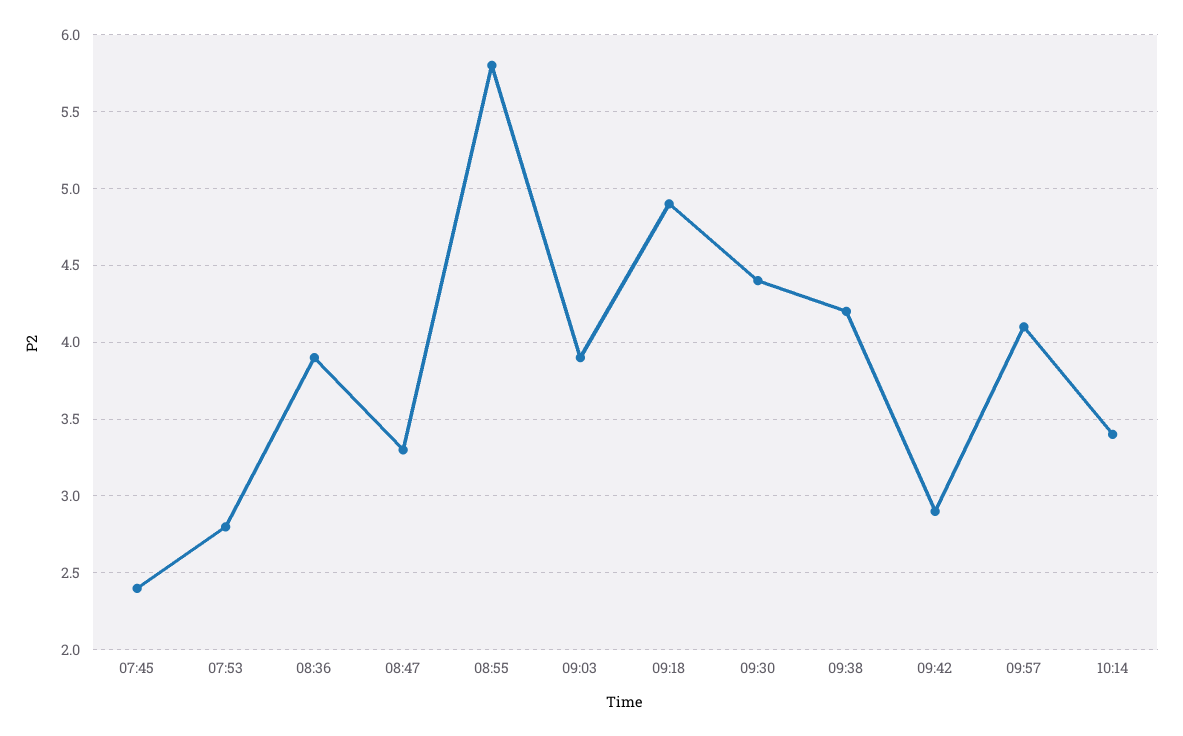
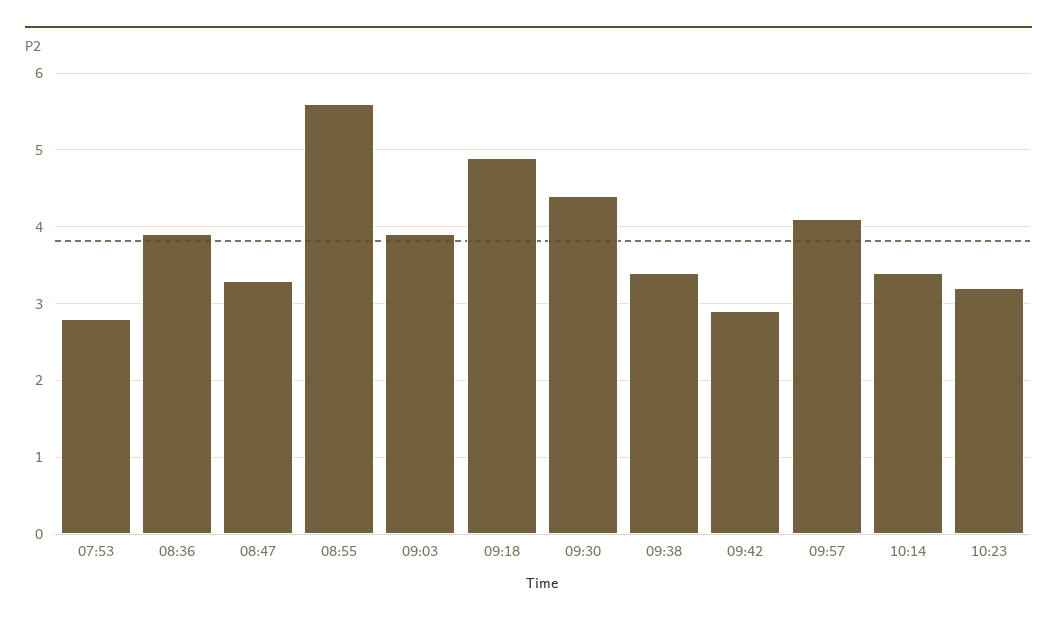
07:45: 2.4 -> none
08:55: 5.8 -> 5.6
09:38: 4.2 -> 3.4
10:23: none -> 3.2

